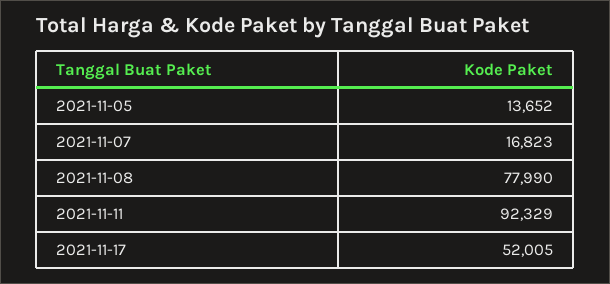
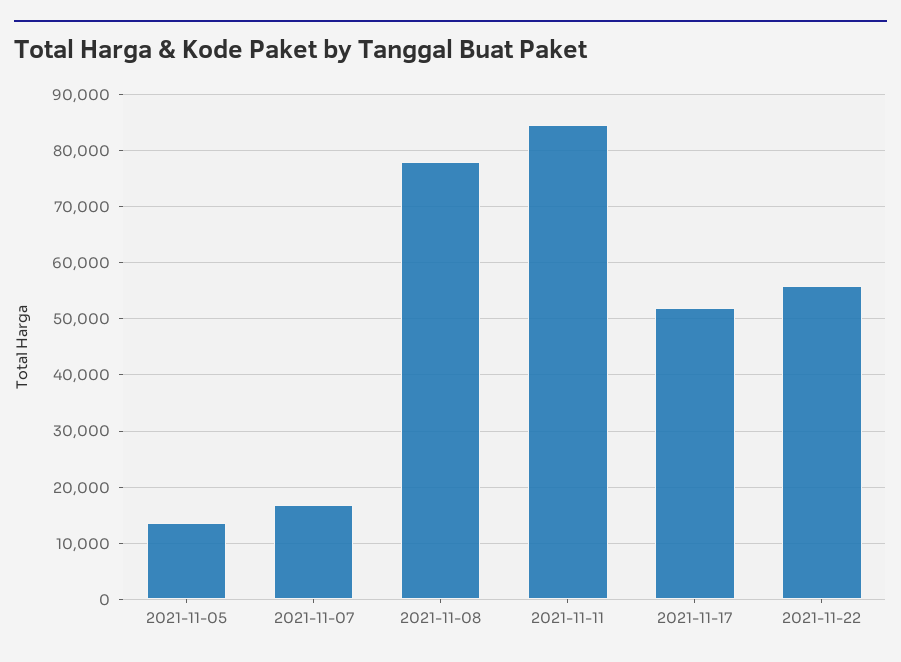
2021-11-11: 92329 -> 84000
2021-11-22: none -> 56000

